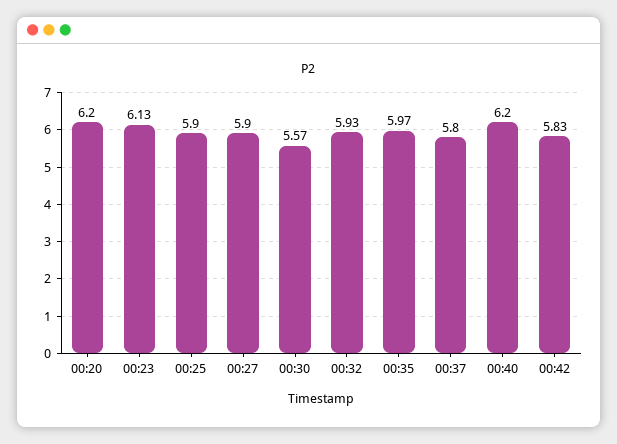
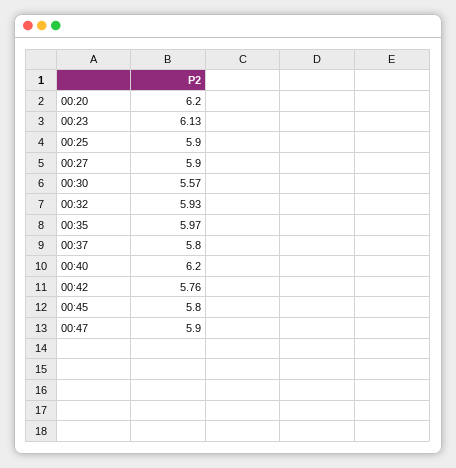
00:42: 5.83 -> 5.76
00:45: none -> 5.8
00:47: none -> 5.9

